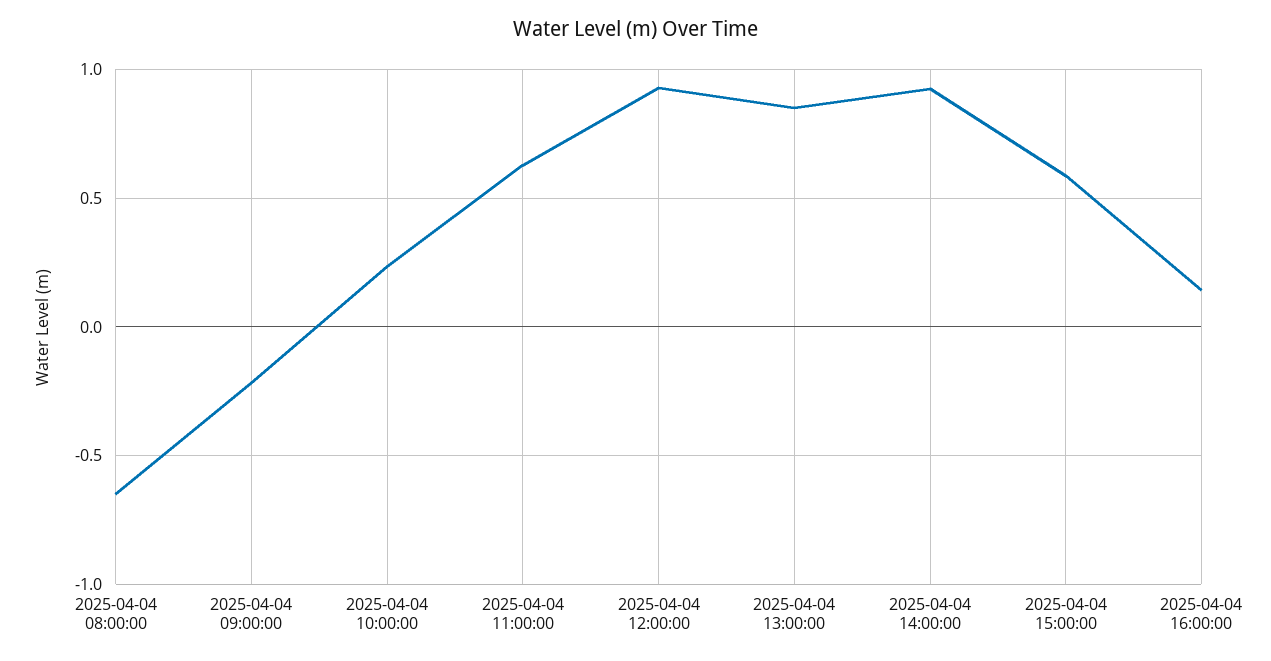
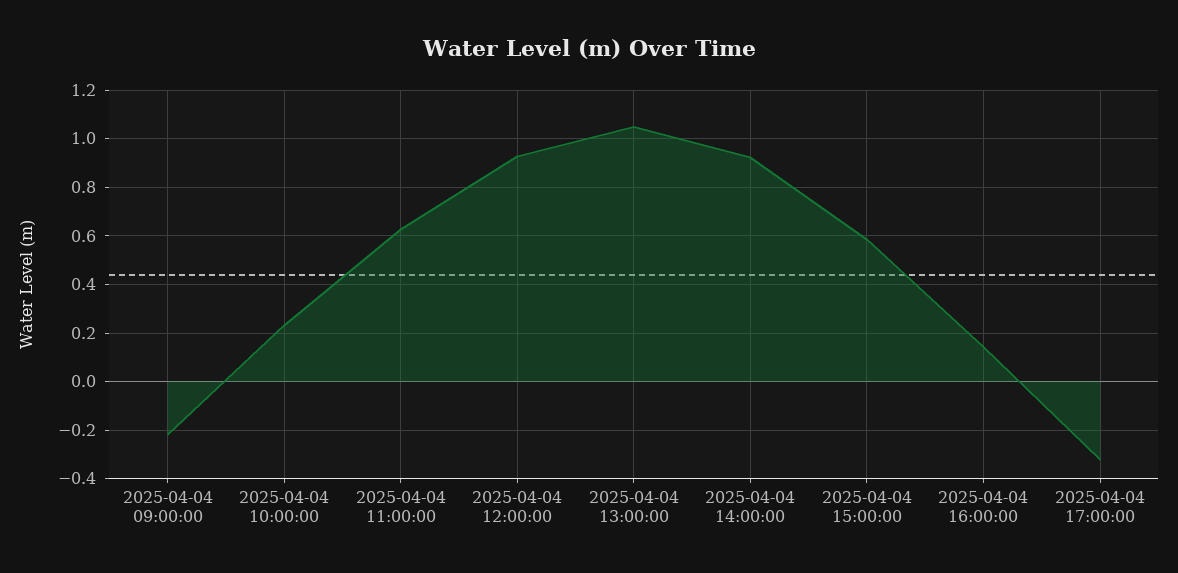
2025-04-04 08:00:00: -0.65 -> none
2025-04-04 13:00:00: 0.85 -> 1.05
2025-04-04 17:00:00: none -> -0.325

